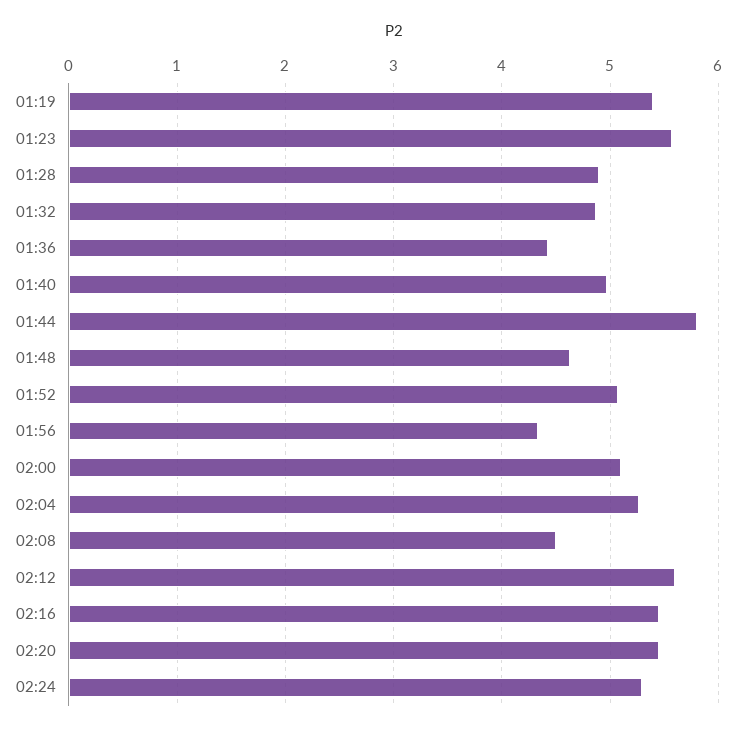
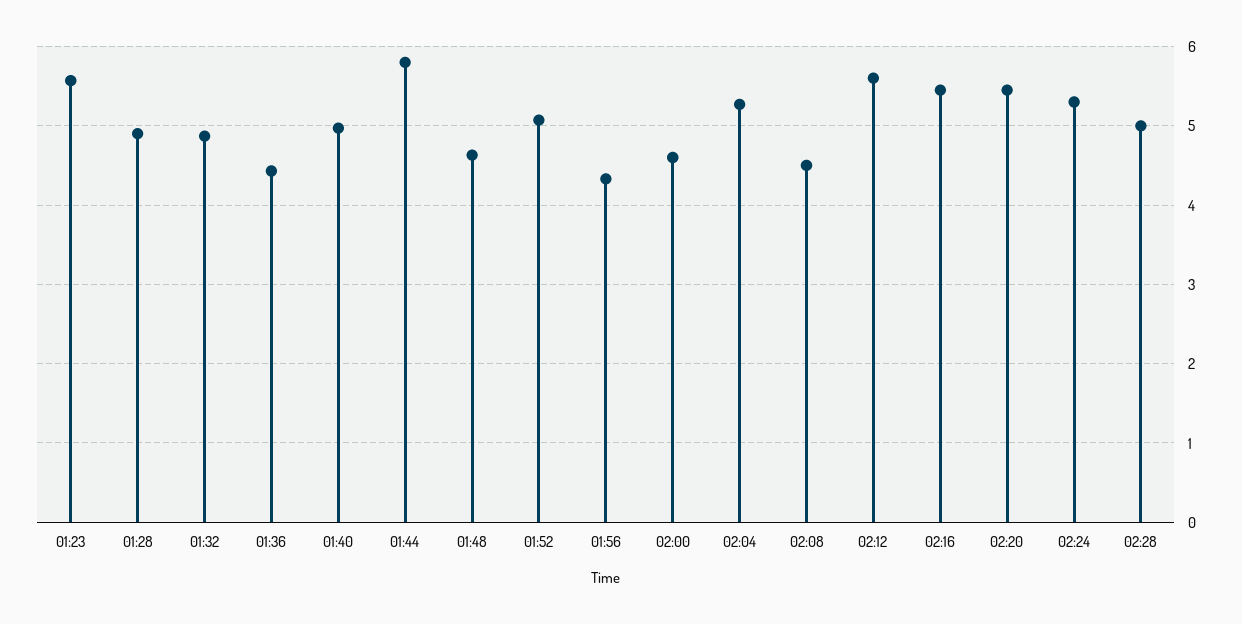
01:19: 5.4 -> none
02:00: 5.1 -> 4.6
02:28: none -> 5

